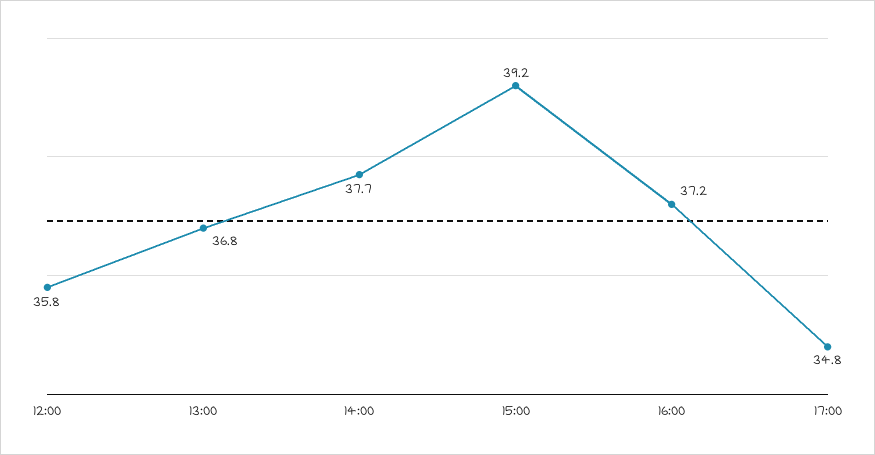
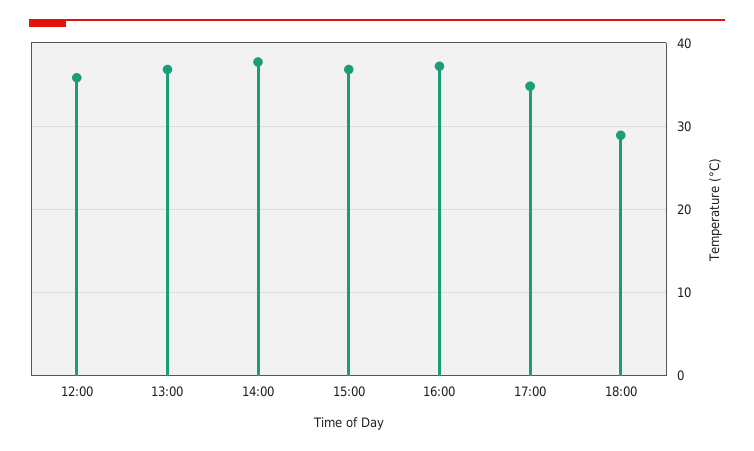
15:00: 39.2 -> 37
18:00: none -> 29

